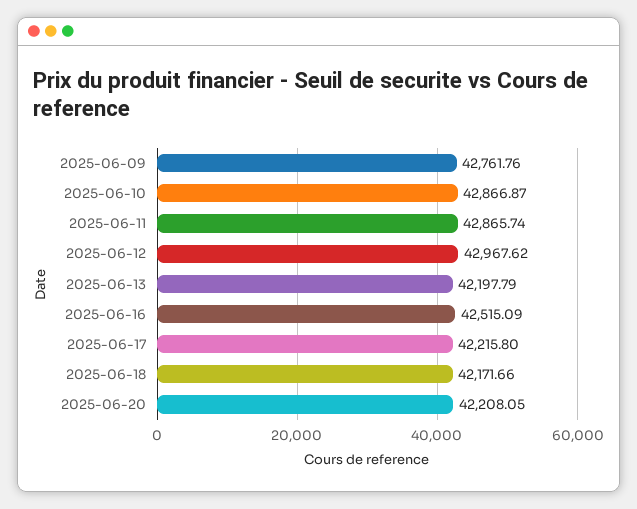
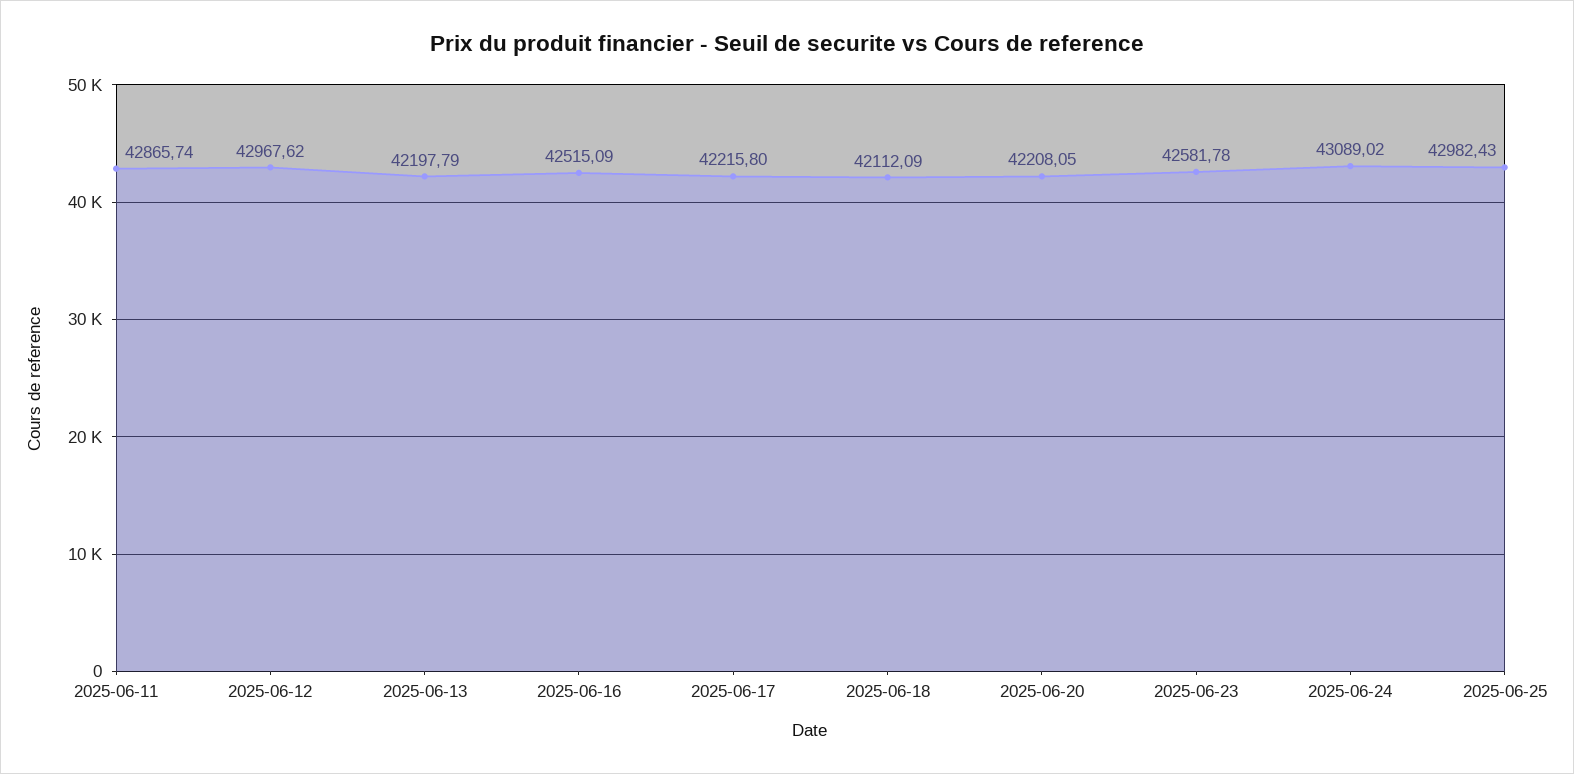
2025-06-09: 42761.76 -> none
2025-06-10: 42866.87 -> none
2025-06-18: 42171.66 -> 42112.09
2025-06-23: none -> 42581.78
2025-06-24: none -> 43089.02
2025-06-25: none -> 42982.43

